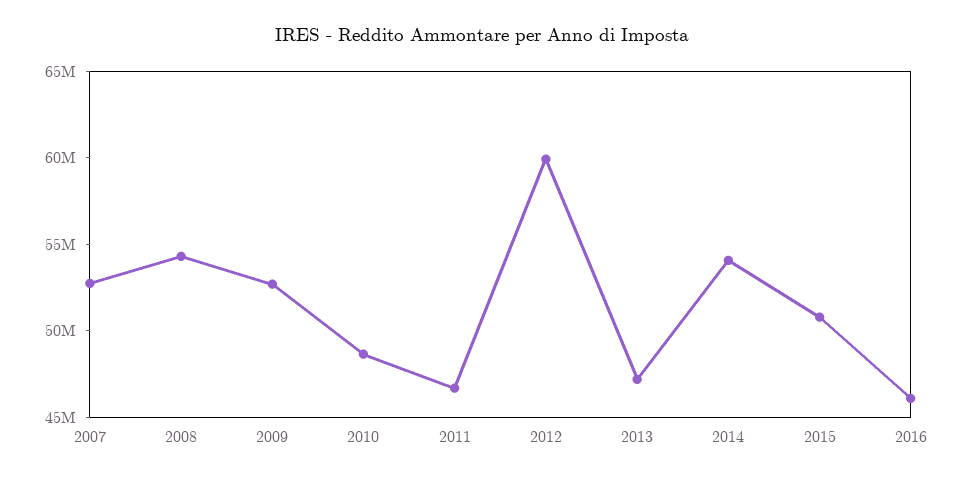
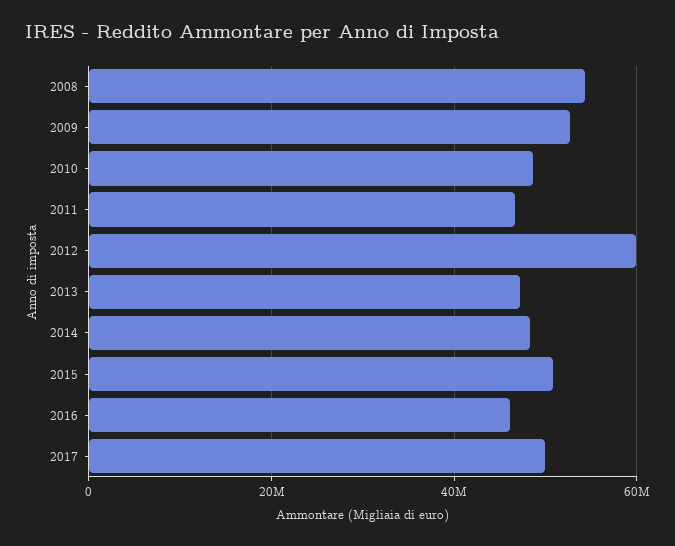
2007: 53000000 -> none
2014: 54000000 -> 48000000
2017: none -> 50000000

